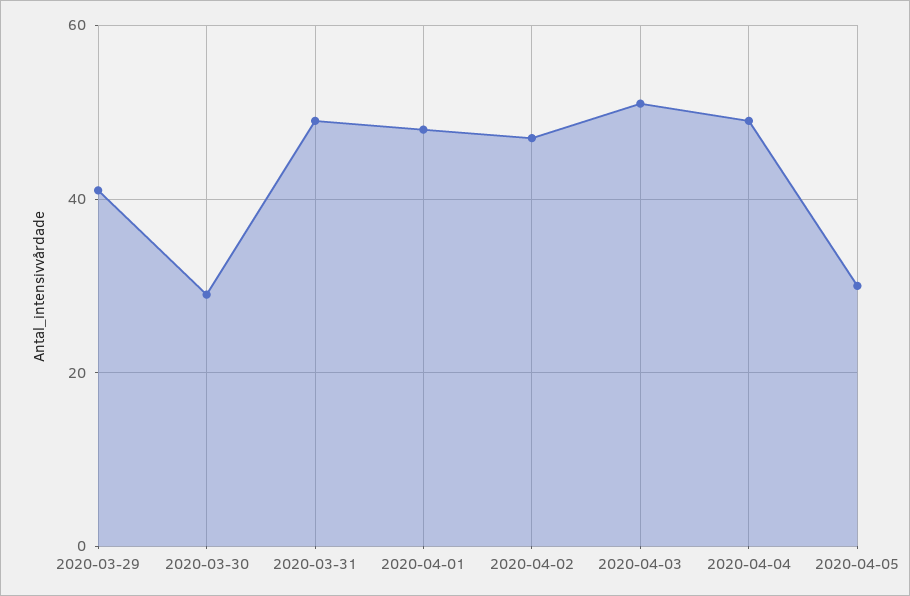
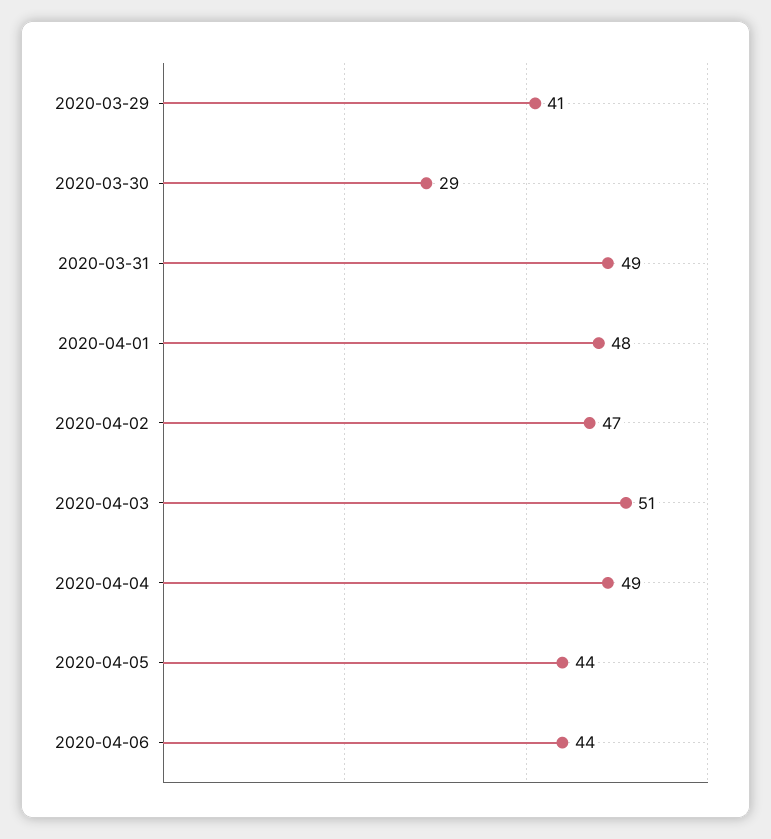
2020-04-05: 30 -> 44
2020-04-06: none -> 44

